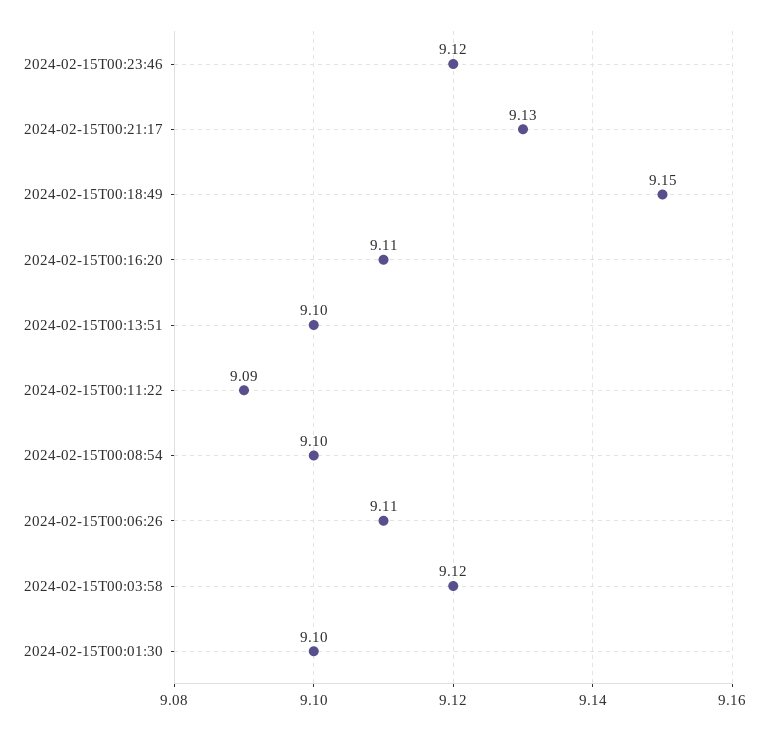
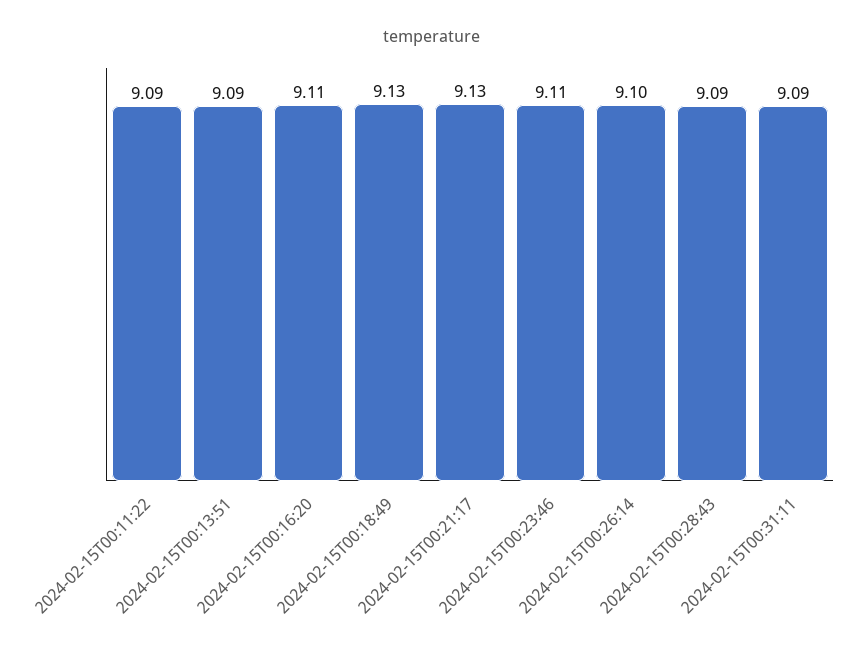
2024-02-15T00:23:46: 9.12 -> 9.11
2024-02-15T00:18:49: 9.15 -> 9.13
2024-02-15T00:13:51: 9.1 -> 9.09
2024-02-15T00:08:54: 9.1 -> none
2024-02-15T00:06:26: 9.11 -> none
2024-02-15T00:03:58: 9.12 -> none
2024-02-15T00:01:30: 9.1 -> none
2024-02-15T00:26:14: none -> 9.1
2024-02-15T00:28:43: none -> 9.09
2024-02-15T00:31:11: none -> 9.09

